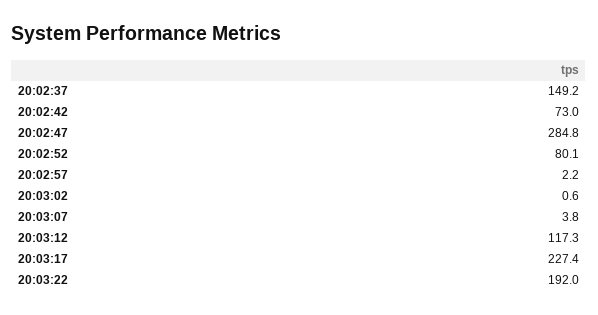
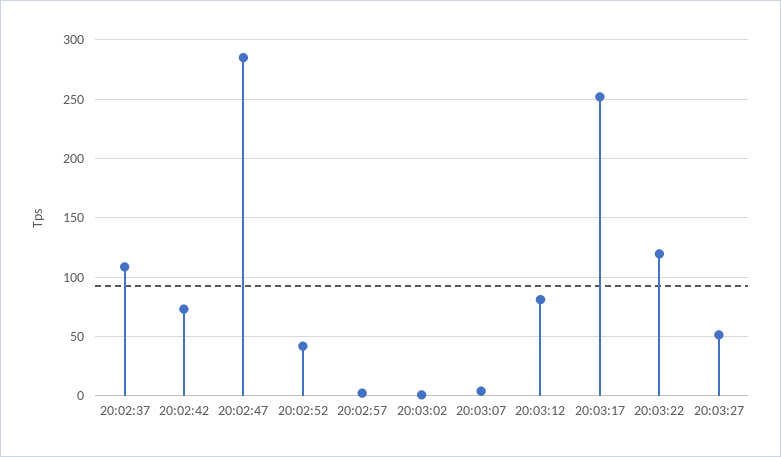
20:02:37: 149.2 -> 110
20:02:52: 80.1 -> 40
20:03:12: 117.3 -> 80
20:03:17: 227.4 -> 250
20:03:22: 192 -> 120
20:03:27: none -> 50

